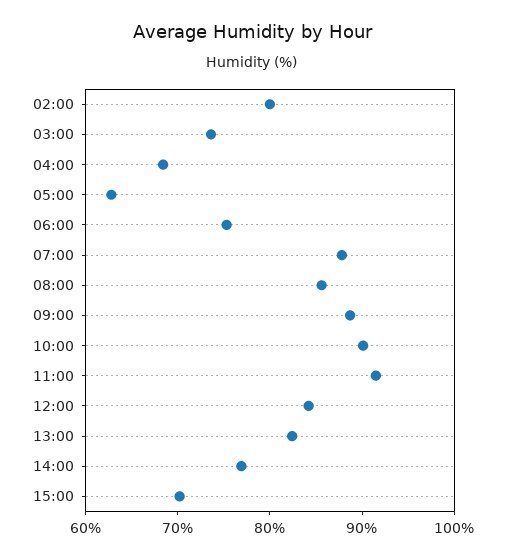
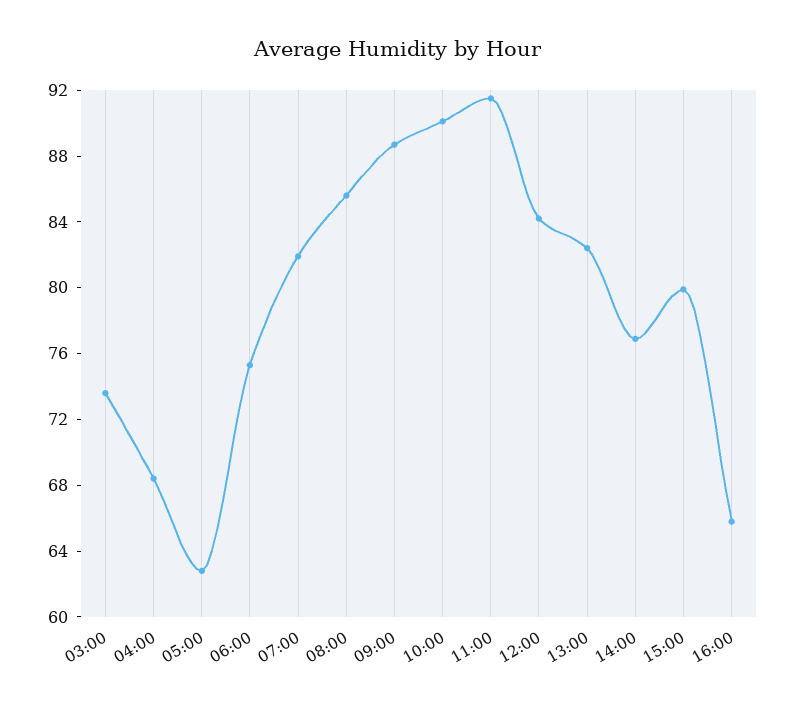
02:00: 80 -> none
07:00: 88 -> 82
15:00: 70 -> 80
16:00: none -> 66

